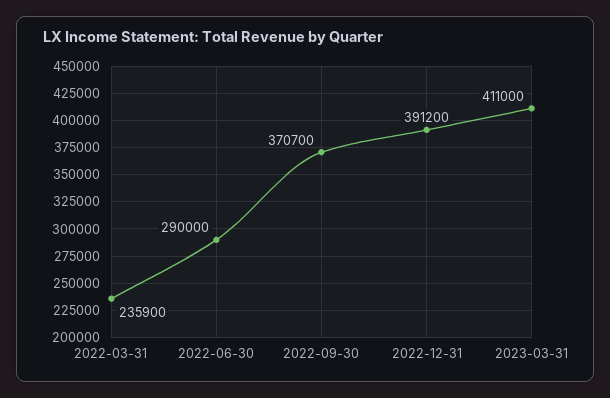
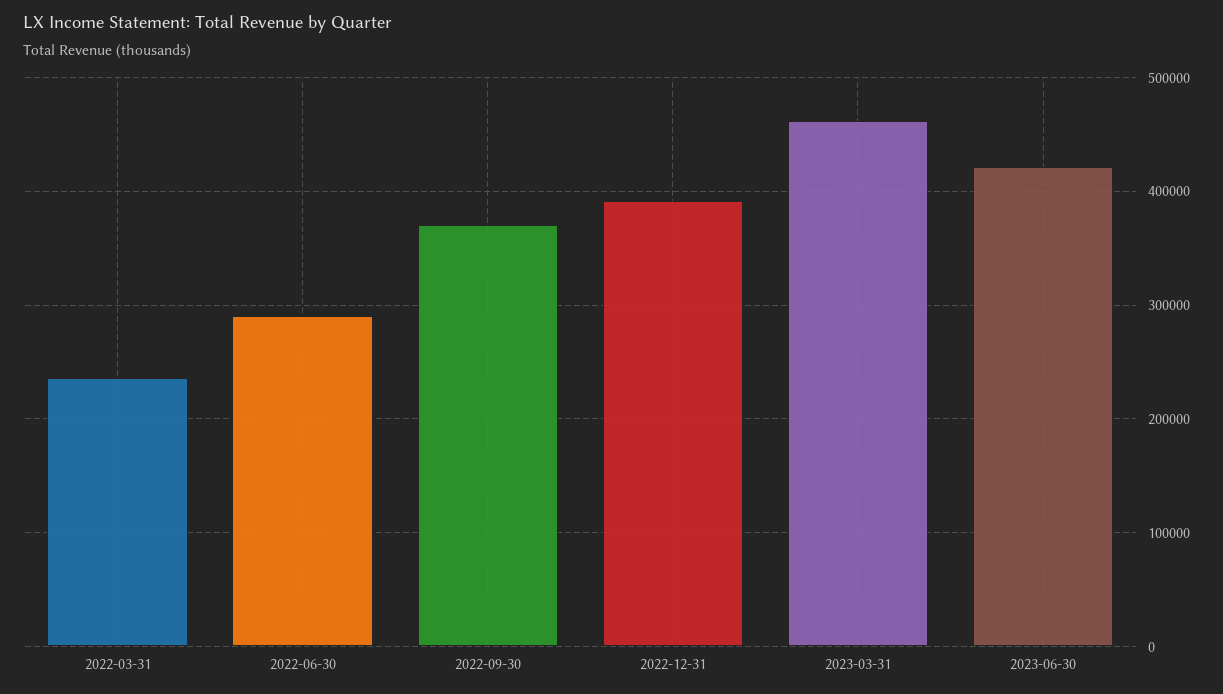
2023-03-31: 411000 -> 460000
2023-06-30: none -> 420000

